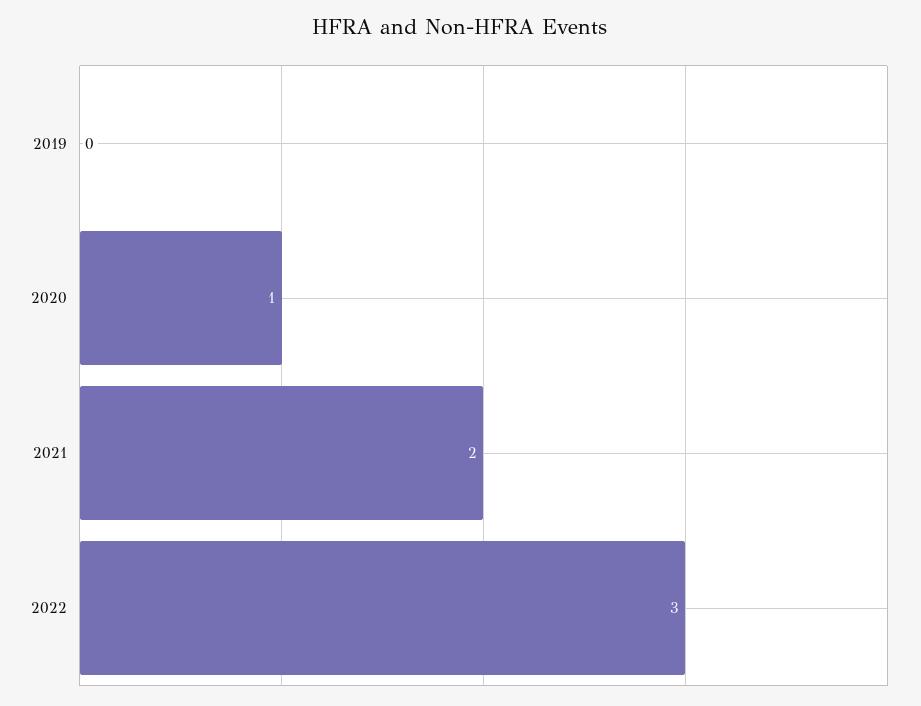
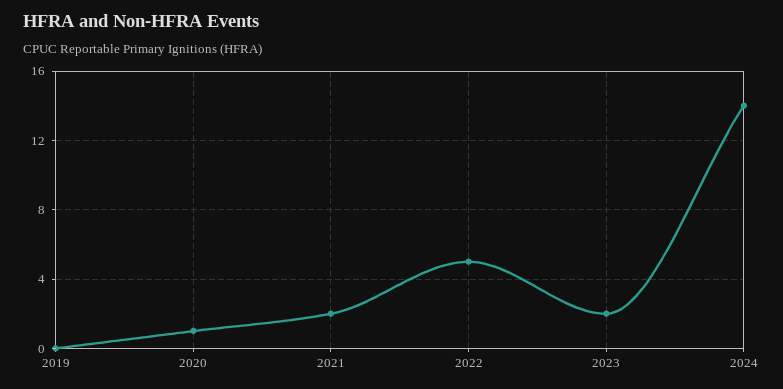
2022: 3 -> 5
2023: none -> 2
2024: none -> 14

